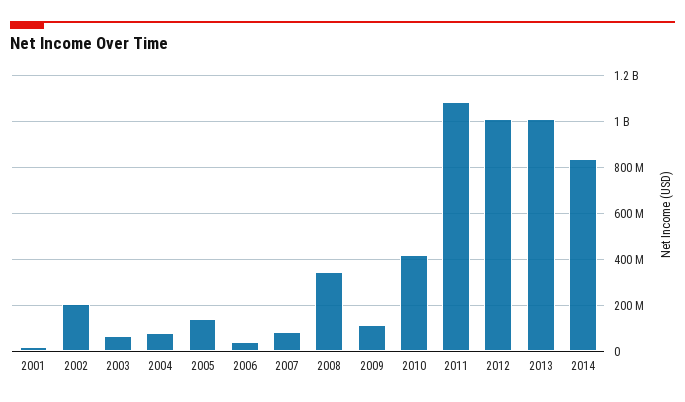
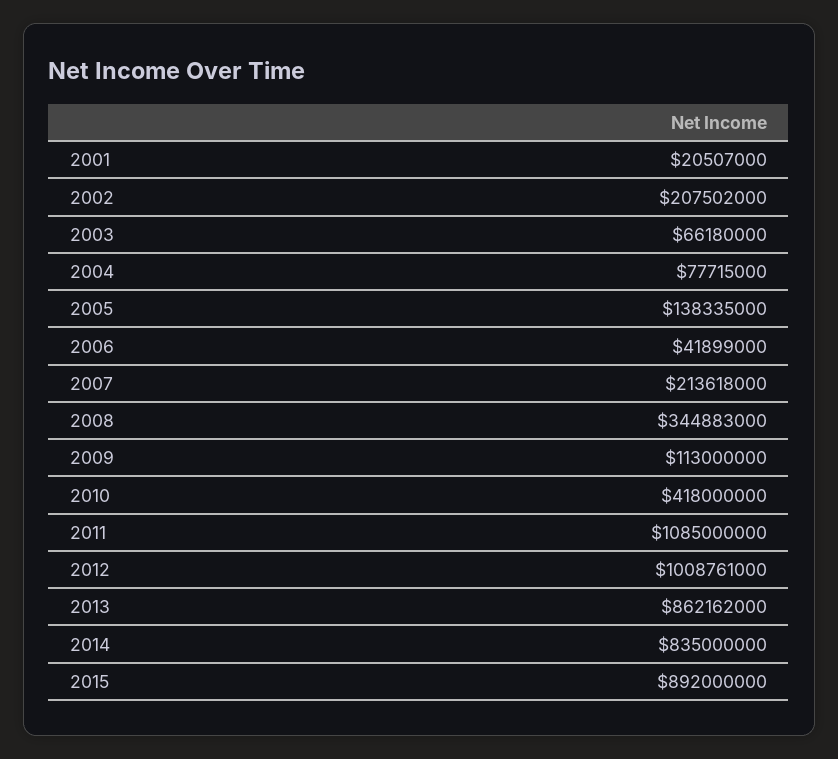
2007: 100000000 -> 213618000
2013: 1000000000 -> 862162000
2015: none -> 892000000

